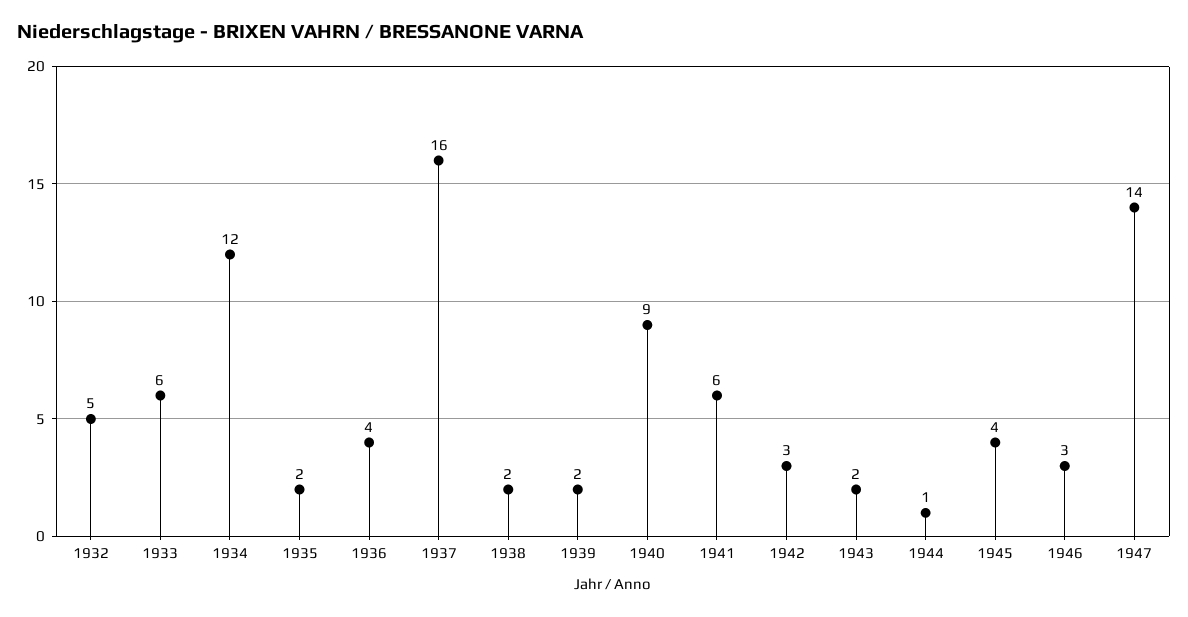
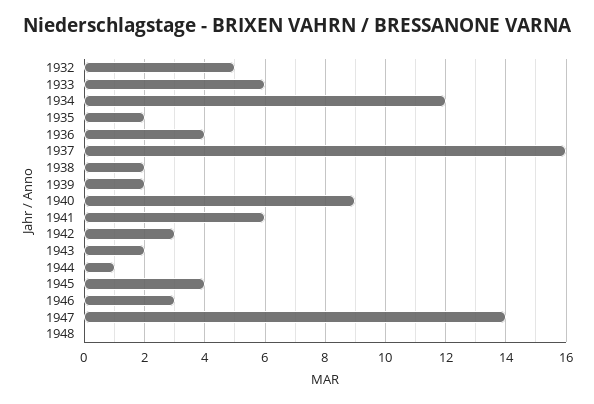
1948: none -> 0

